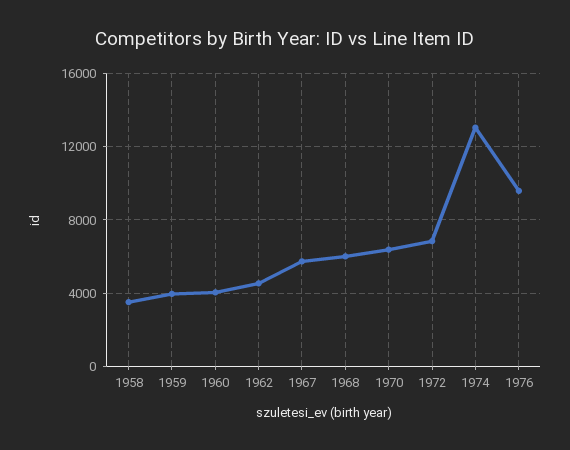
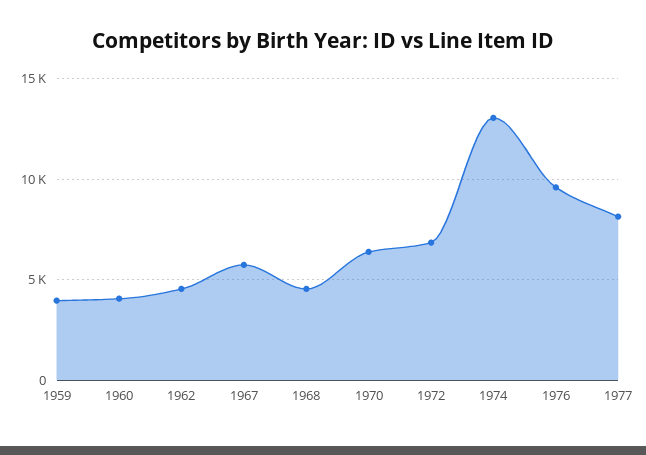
1958: 3500 -> none
1968: 6000 -> 4500
1977: none -> 8000

